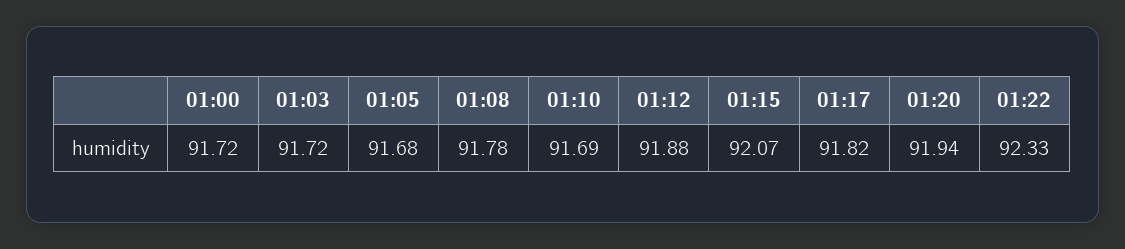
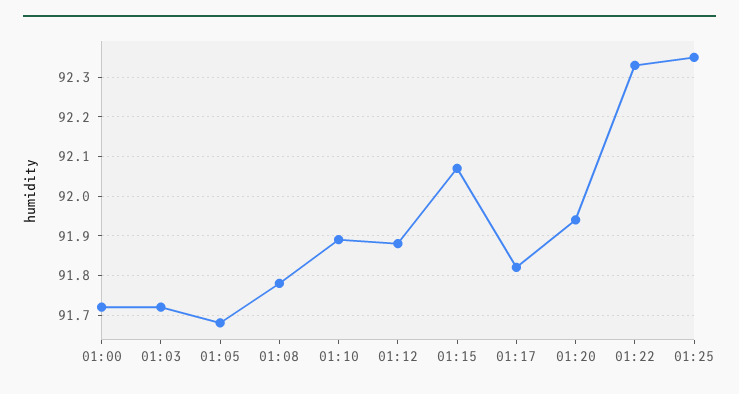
01:10: 91.69 -> 91.9
01:25: none -> 92.35

